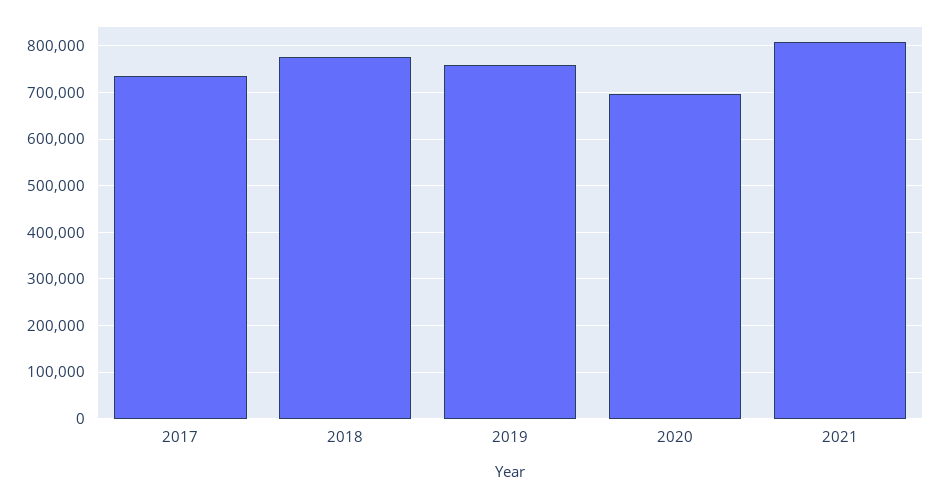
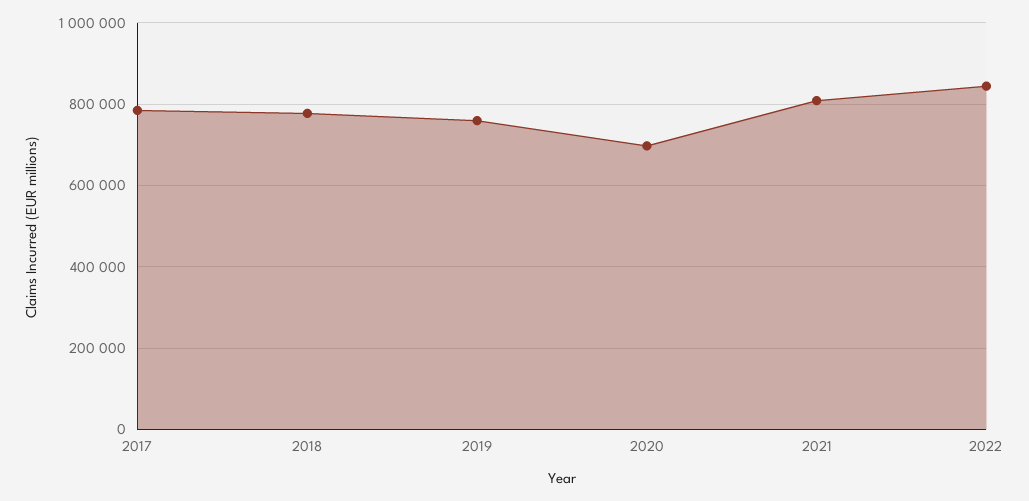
2017: 740000 -> 780000
2022: none -> 840000

